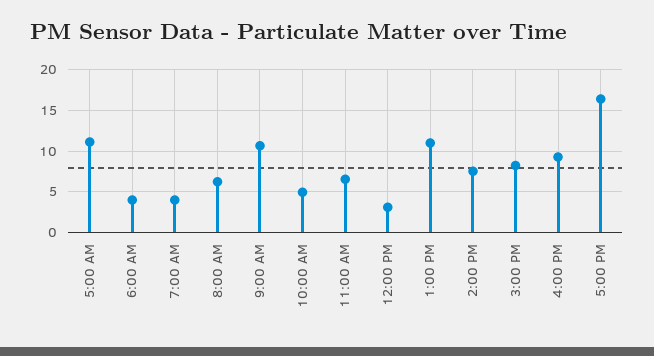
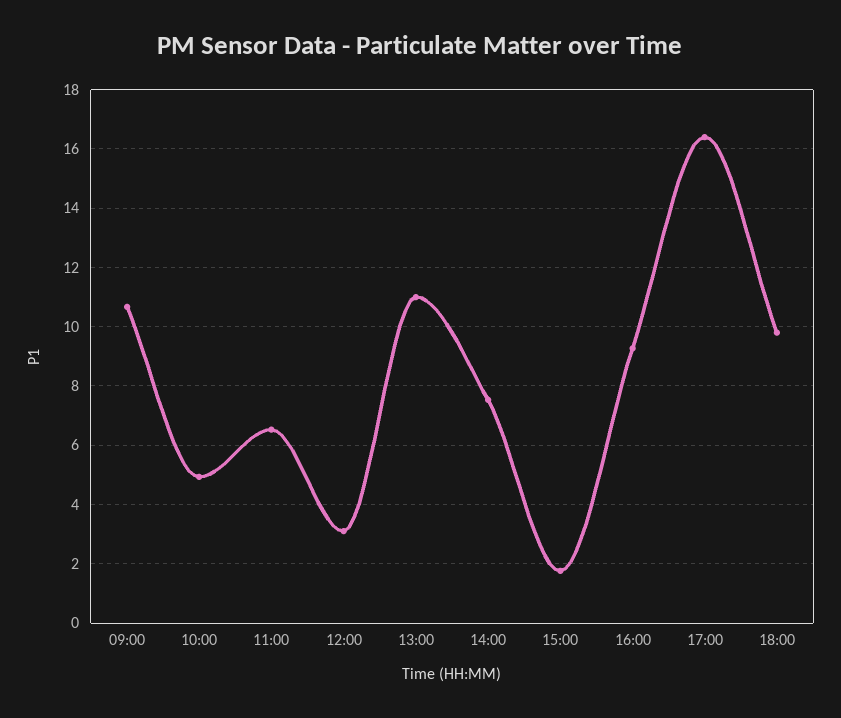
5:00 AM: 11 -> none
6:00 AM: 4 -> none
7:00 AM: 4 -> none
8:00 AM: 6 -> none
3:00 PM: 8 -> 1.75
18:00: none -> 9.75

